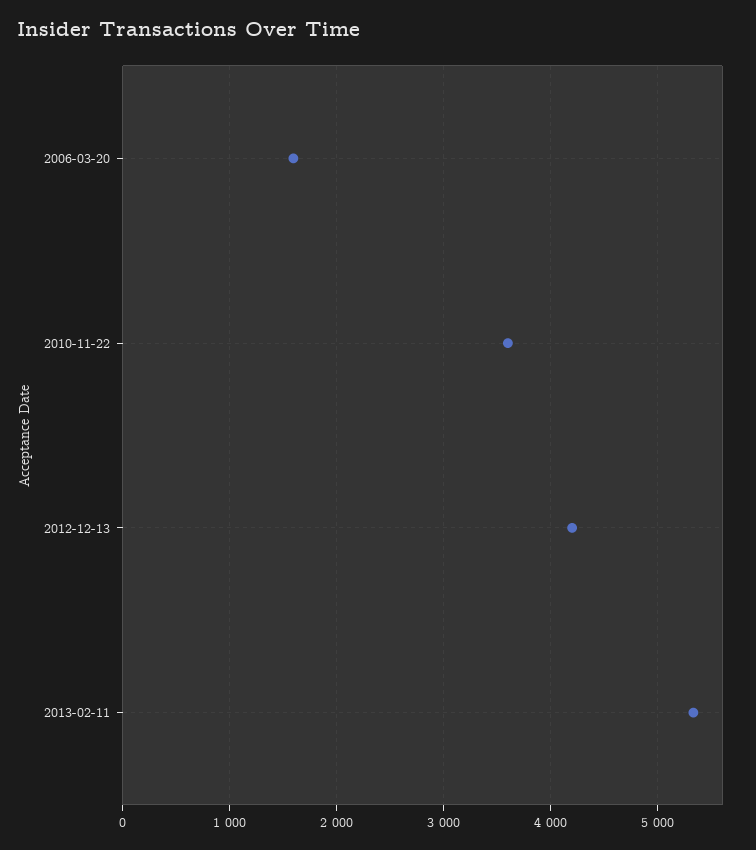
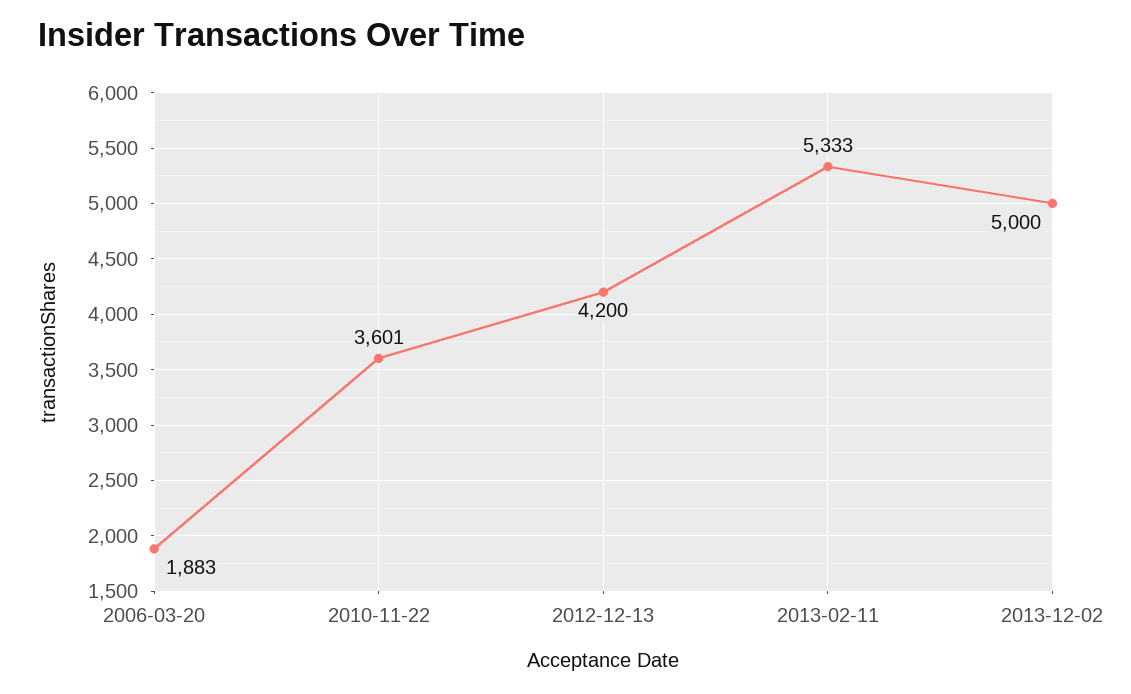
2006-03-20: 1600 -> 1883
2013-12-02: none -> 5000

